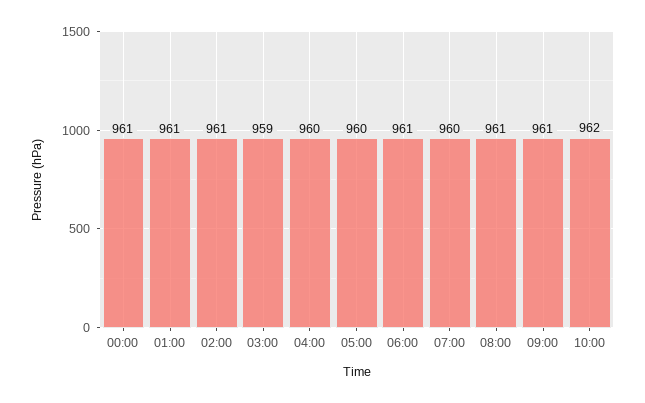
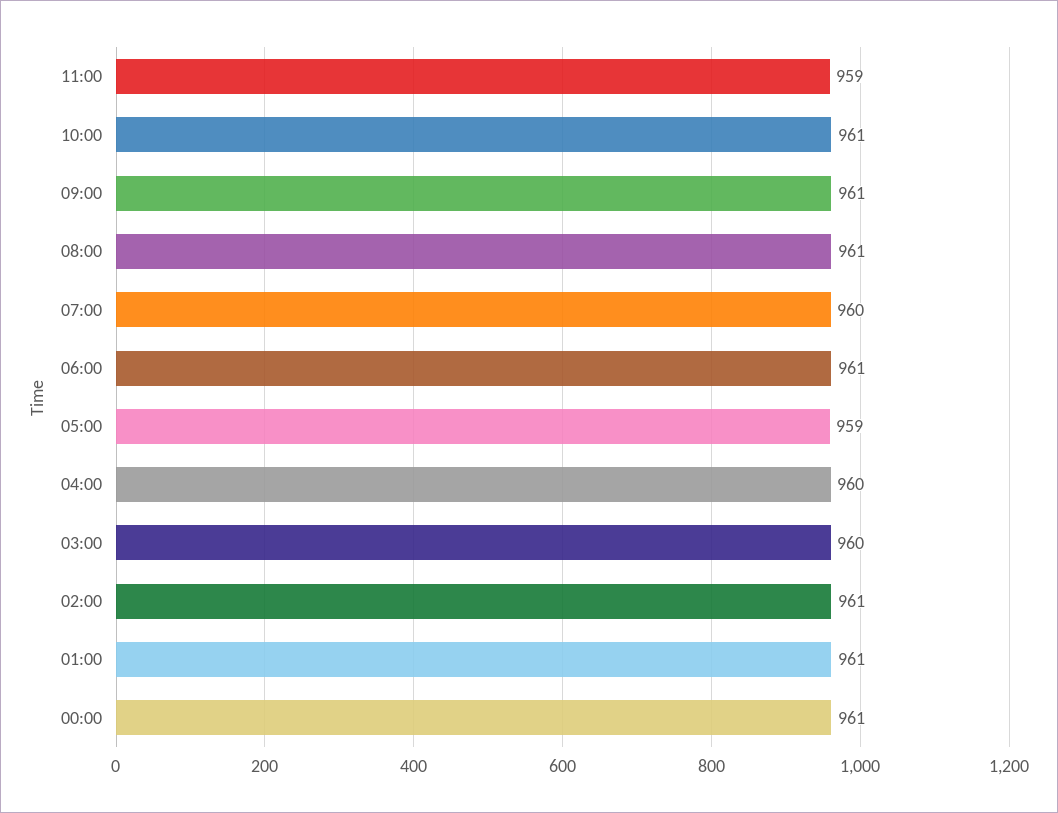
03:00: 959 -> 960
05:00: 960 -> 959
10:00: 962 -> 961
11:00: none -> 959

